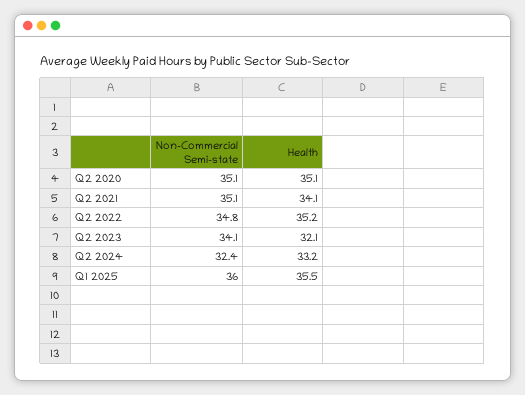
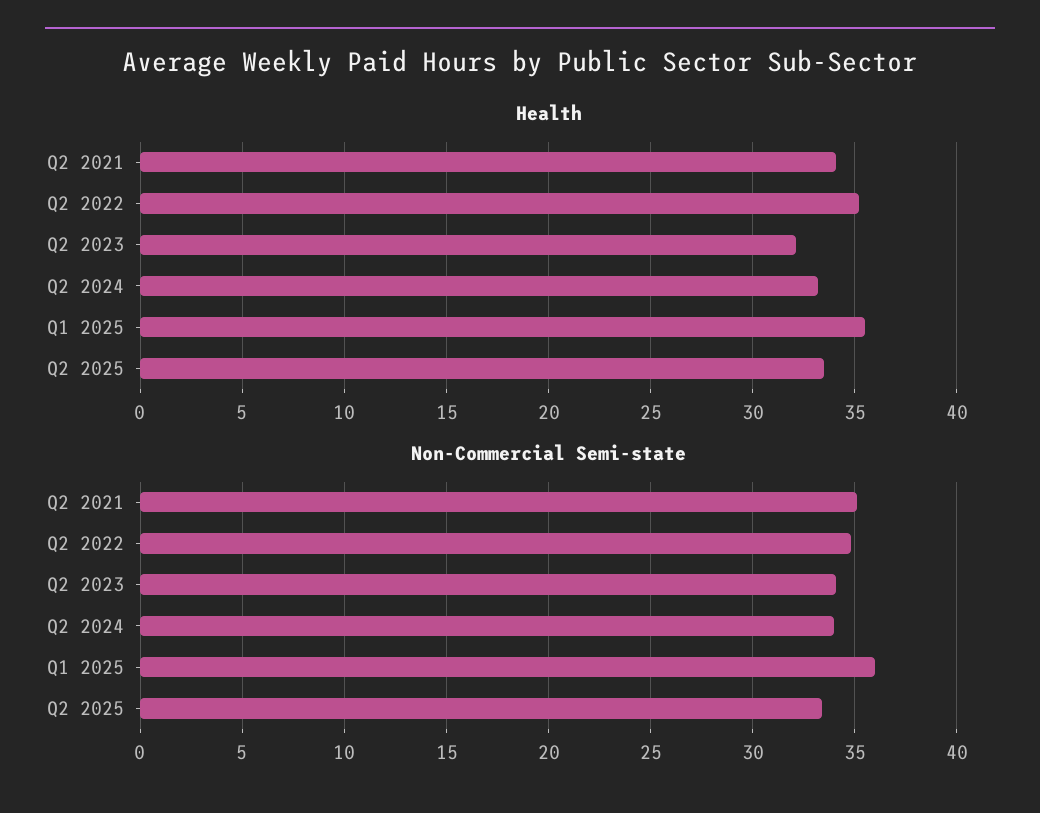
Non-Commercial Semi-state, Q2 2020: 35.1 -> none
Health, Q2 2020: 35.1 -> none
Non-Commercial Semi-state, Q2 2024: 32.4 -> 34
Health, Q2 2025: none -> 33.5
Non-Commercial Semi-state, Q2 2025: none -> 33.5

